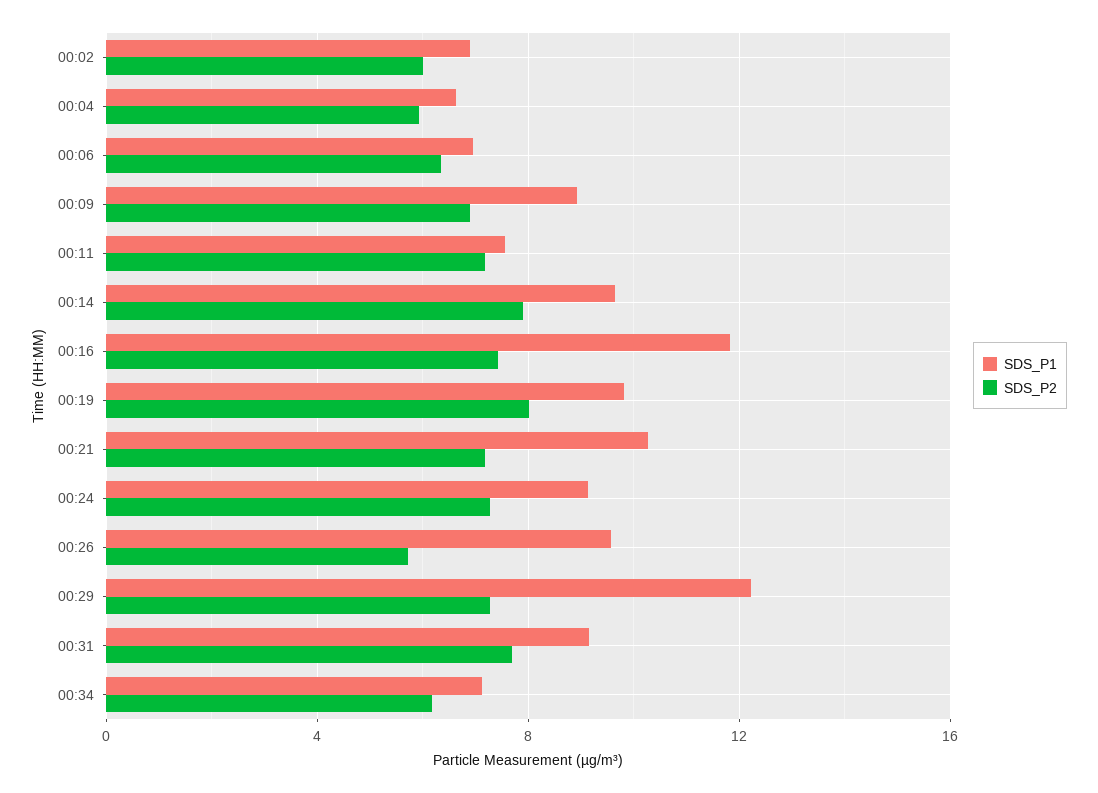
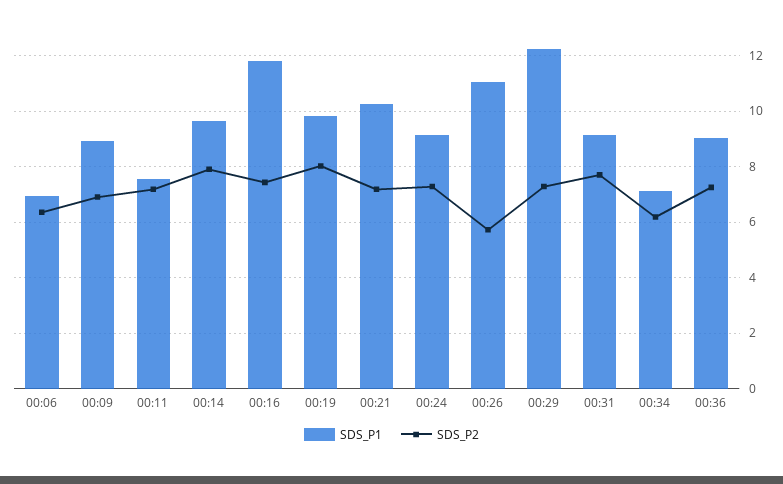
SDS_P1, 00:02: 7 -> none
SDS_P2, 00:02: 6 -> none
SDS_P1, 00:04: 6.5 -> none
SDS_P2, 00:04: 6 -> none
SDS_P1, 00:26: 9.5 -> 11
SDS_P1, 00:36: none -> 9
SDS_P2, 00:36: none -> 7.25

